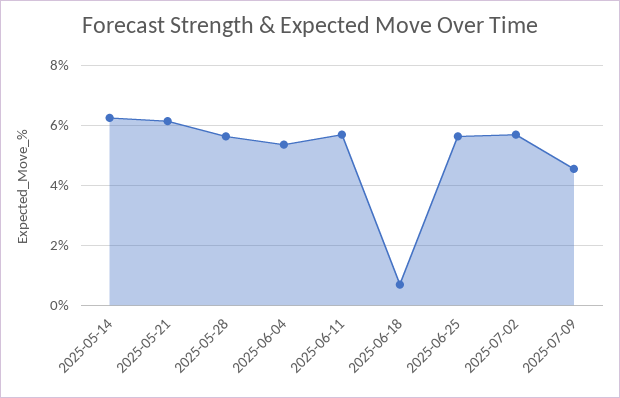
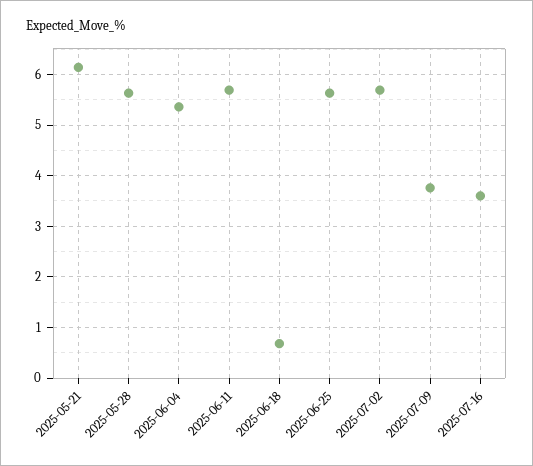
2025-05-14: 6.25 -> none
2025-07-09: 4.5 -> 3.8
2025-07-16: none -> 3.6

